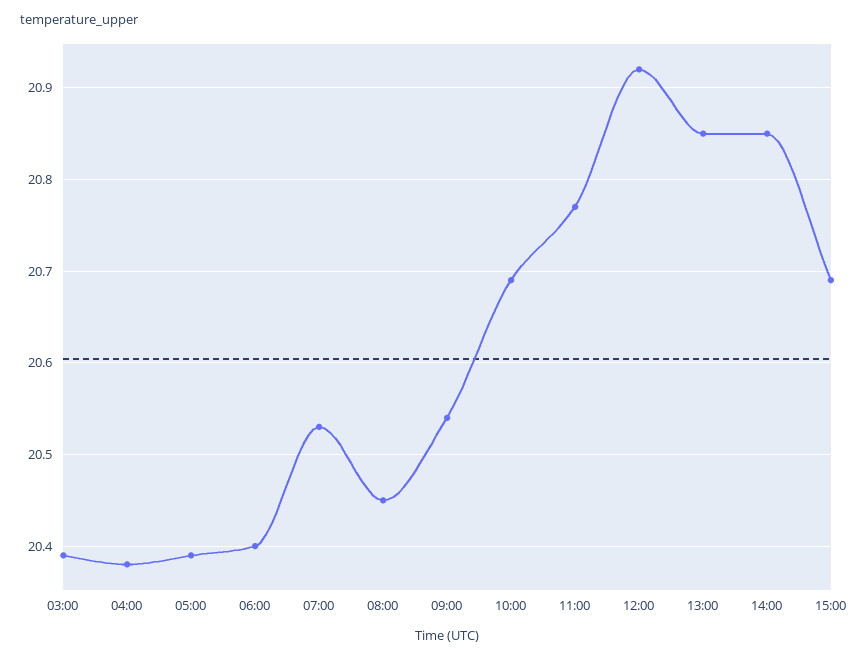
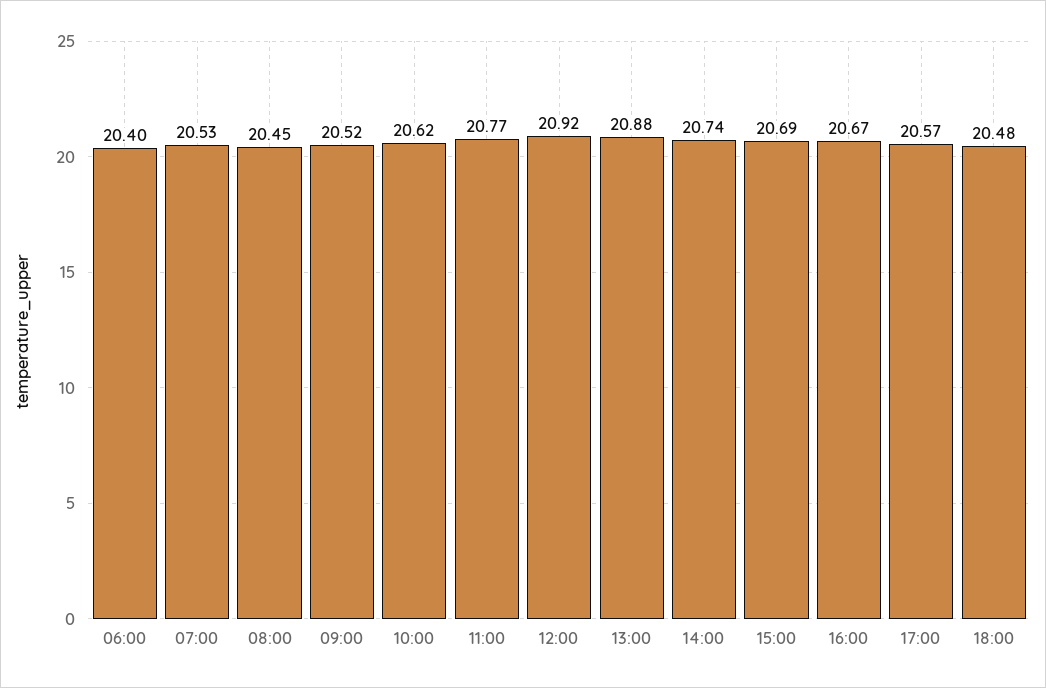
03:00: 20.39 -> none
04:00: 20.38 -> none
05:00: 20.39 -> none
09:00: 20.54 -> 20.52
10:00: 20.69 -> 20.62
13:00: 20.85 -> 20.88
14:00: 20.85 -> 20.74
16:00: none -> 20.67
17:00: none -> 20.57
18:00: none -> 20.48

